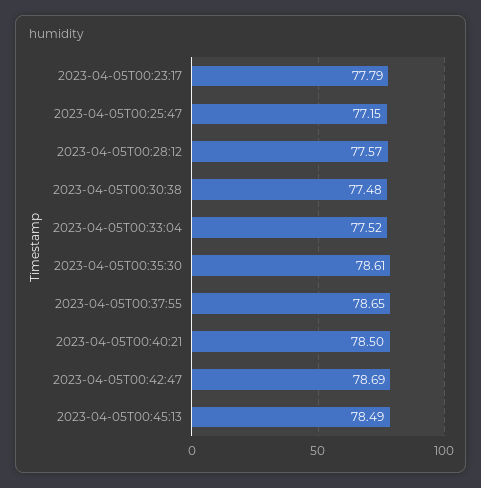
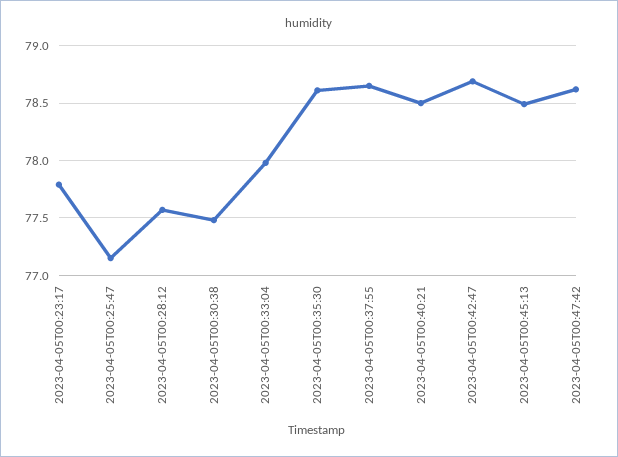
2023-04-05T00:33:04: 77.52 -> 78
2023-04-05T00:47:42: none -> 78.6

